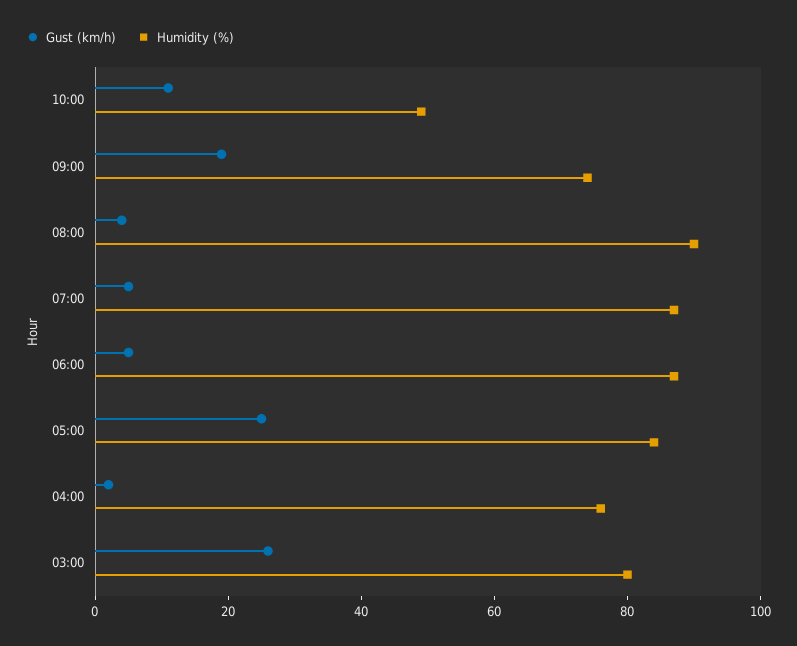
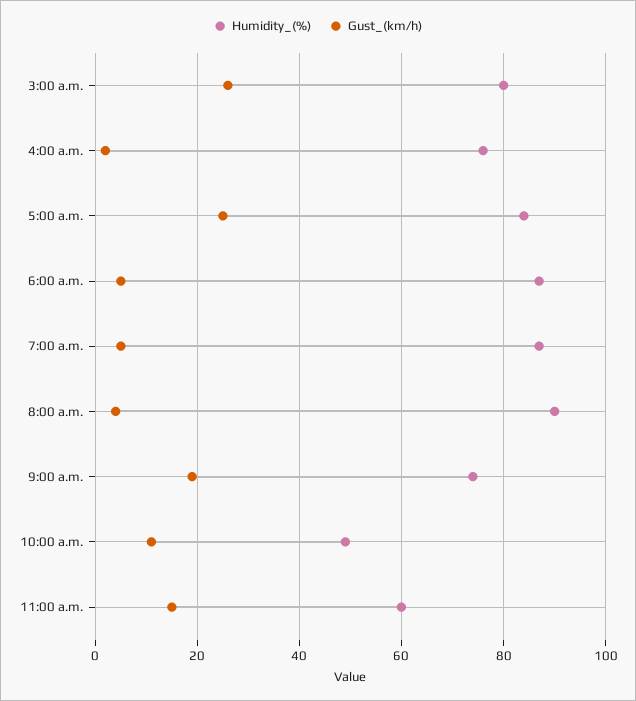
Humidity (%), 11:00 a.m.: none -> 60
Gust (km/h), 11:00 a.m.: none -> 15

